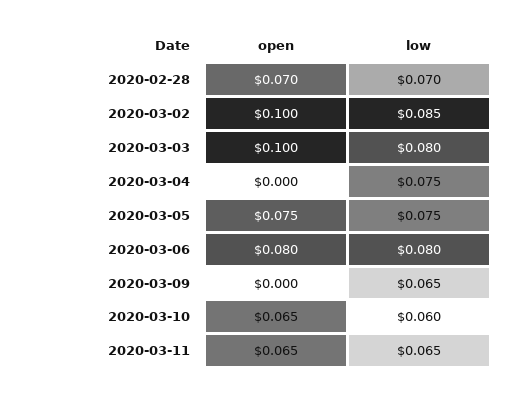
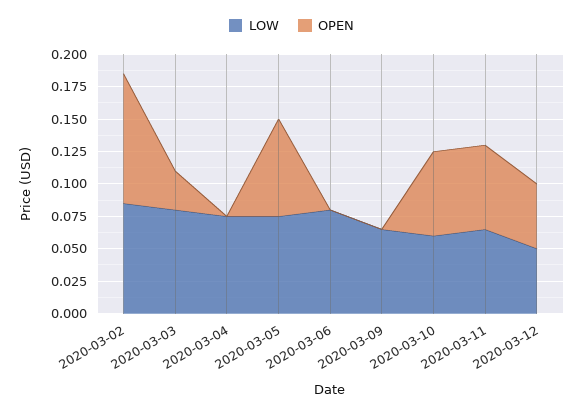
open, 2020-02-28: 0.07 -> none
low, 2020-02-28: 0.07 -> none
open, 2020-03-03: 0.1 -> 0.025
open, 2020-03-06: 0.08 -> 0
low, 2020-03-12: none -> 0.05
open, 2020-03-12: none -> 0.05

